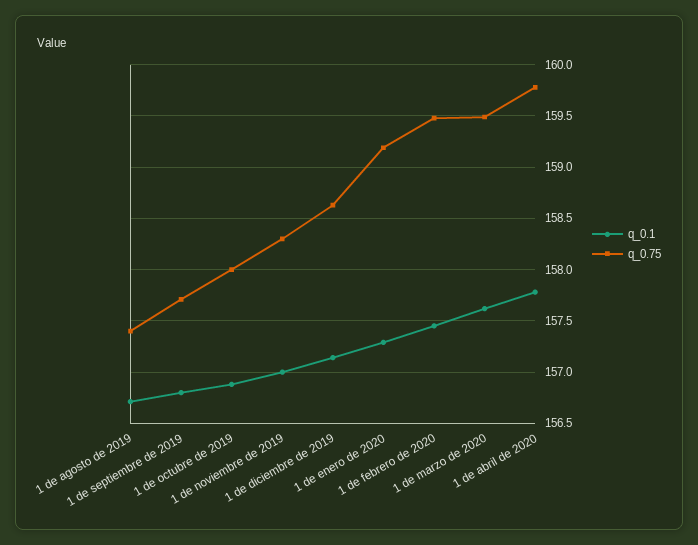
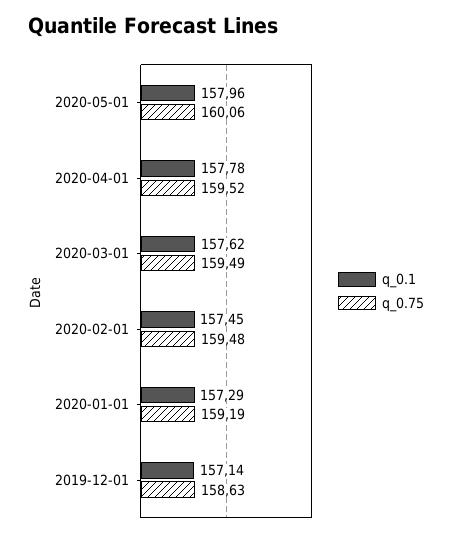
q_0.1, 1 de agosto de 2019: 156.7 -> none
q_0.75, 1 de agosto de 2019: 157.4 -> none
q_0.1, 1 de septiembre de 2019: 156.8 -> none
q_0.75, 1 de septiembre de 2019: 157.7 -> none
q_0.1, 1 de octubre de 2019: 156.9 -> none
q_0.75, 1 de octubre de 2019: 158 -> none
q_0.1, 1 de noviembre de 2019: 157 -> none
q_0.75, 1 de noviembre de 2019: 158.3 -> none
q_0.75, 1 de abril de 2020: 159.8 -> 159.52
q_0.1, 2020-05-01: none -> 157.96
q_0.75, 2020-05-01: none -> 160.06

